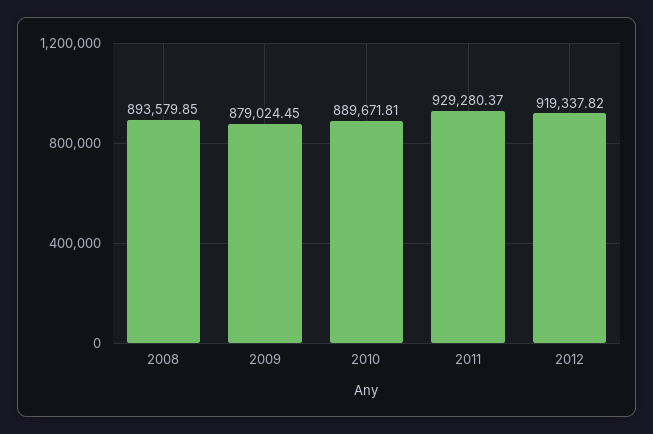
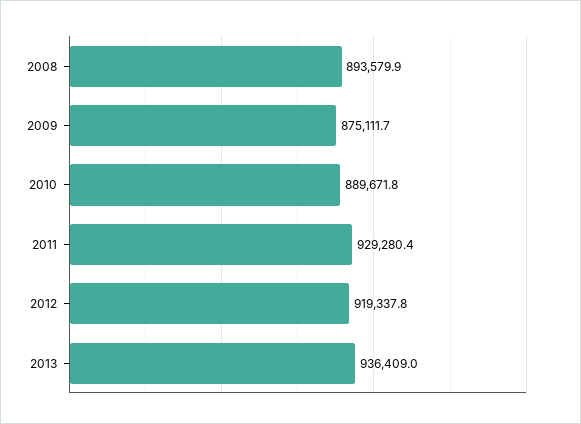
2009: 879024.45 -> 875111.7
2013: none -> 936409

